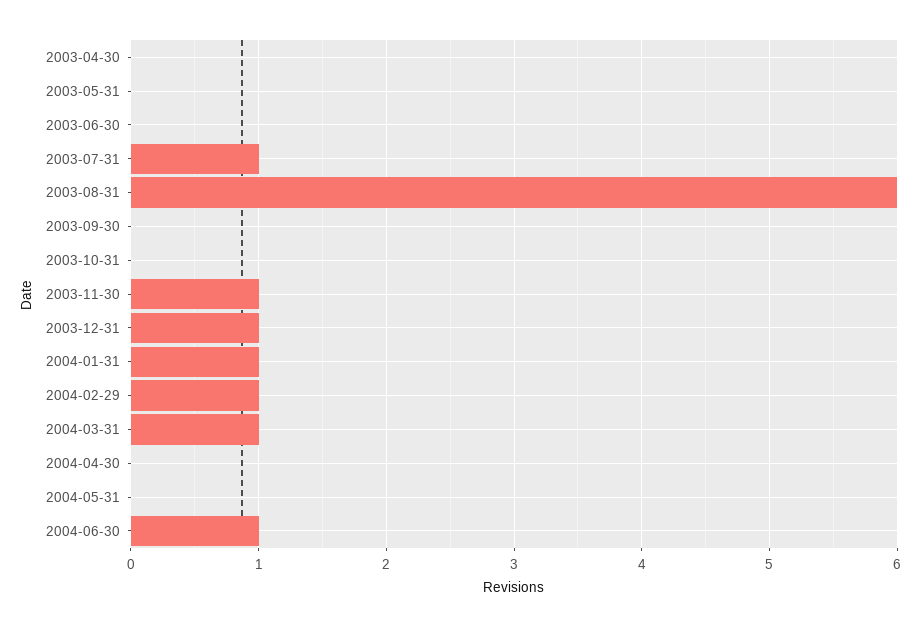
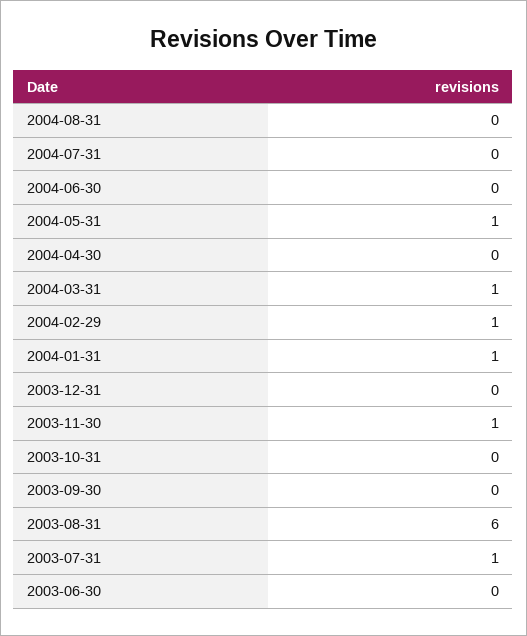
2003-04-30: 0 -> none
2003-05-31: 0 -> none
2003-12-31: 1 -> 0
2004-05-31: 0 -> 1
2004-06-30: 1 -> 0
2004-08-31: none -> 0
2004-07-31: none -> 0

